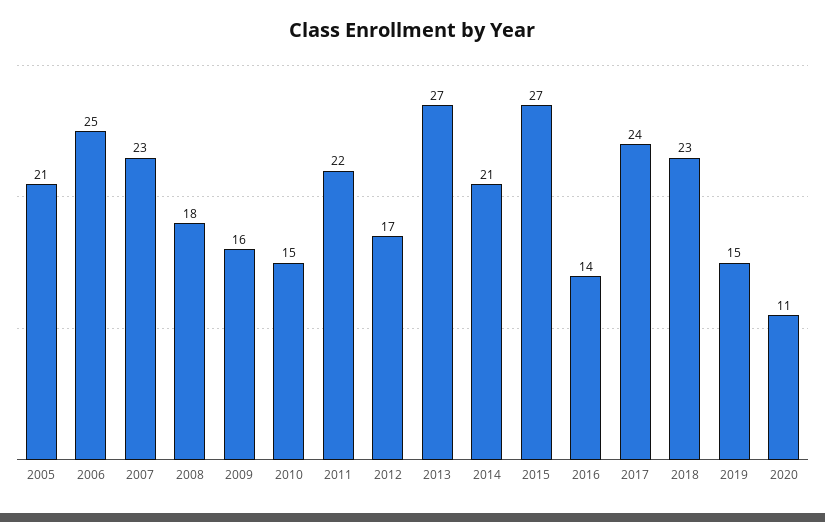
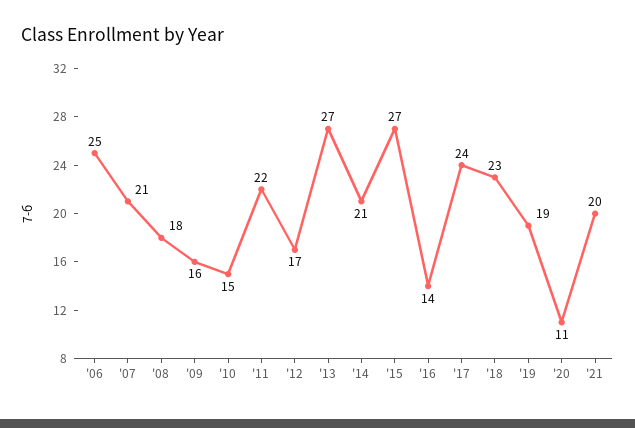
2005: 21 -> none
2007: 23 -> 21
2019: 15 -> 19
'21: none -> 20

